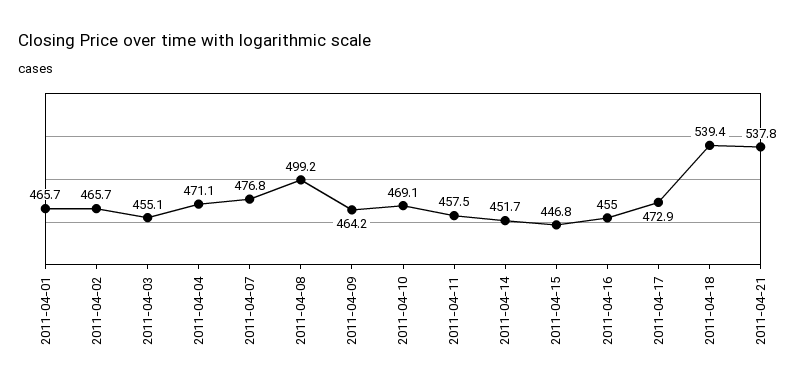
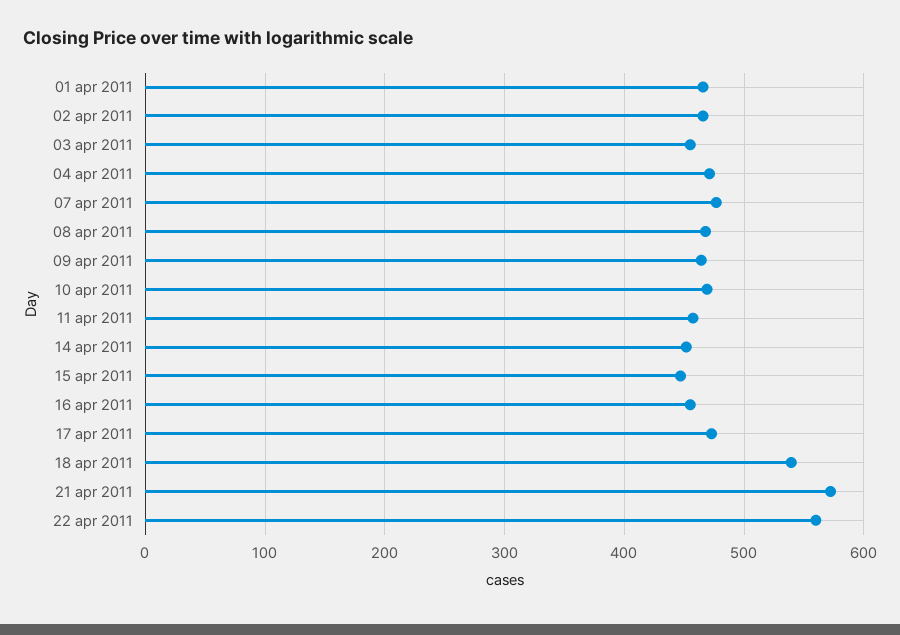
2011-04-08: 499.2 -> 470
2011-04-21: 537.8 -> 570
22 apr 2011: none -> 560

